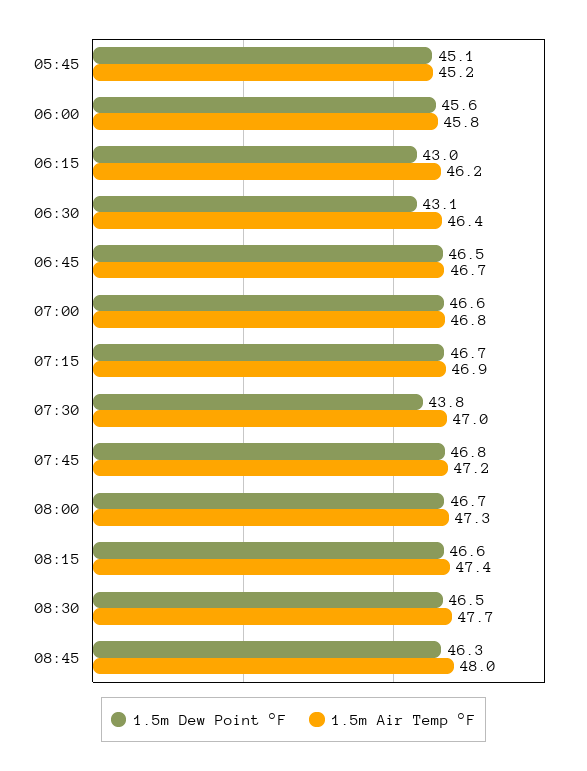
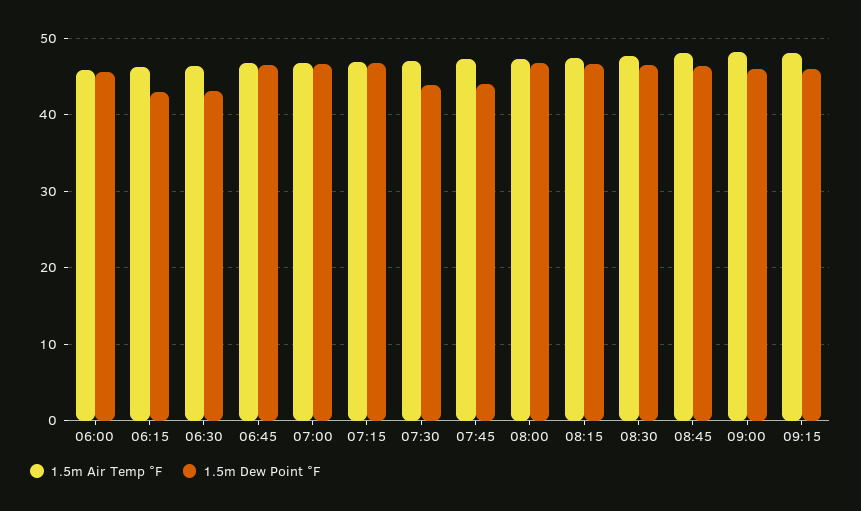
1.5m Dew Point °F, 05:45: 45.1 -> none
1.5m Air Temp °F, 05:45: 45.2 -> none
1.5m Dew Point °F, 07:45: 46.8 -> 44
1.5m Air Temp °F, 09:00: none -> 48
1.5m Dew Point °F, 09:00: none -> 46
1.5m Air Temp °F, 09:15: none -> 48
1.5m Dew Point °F, 09:15: none -> 46

